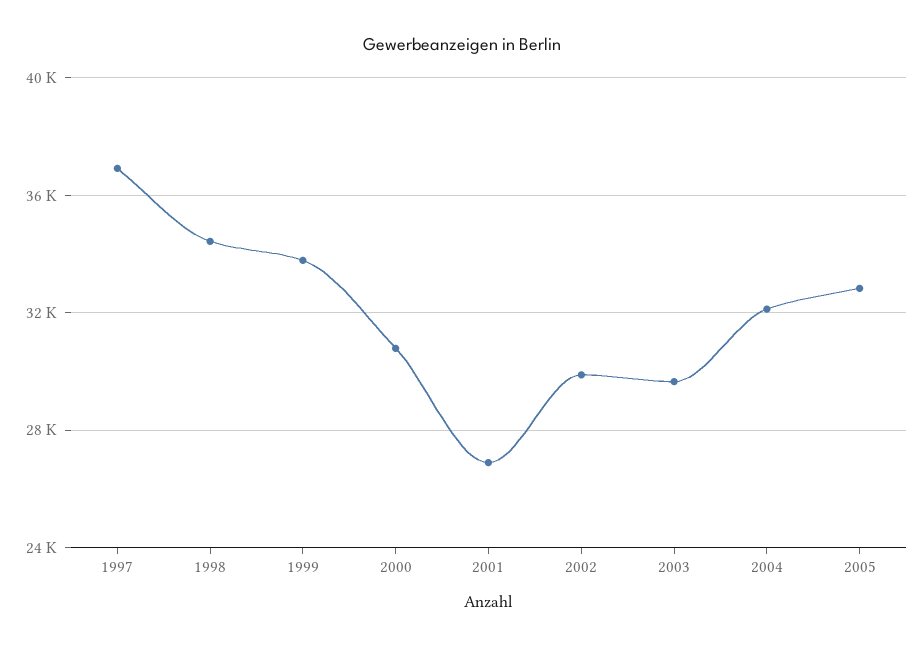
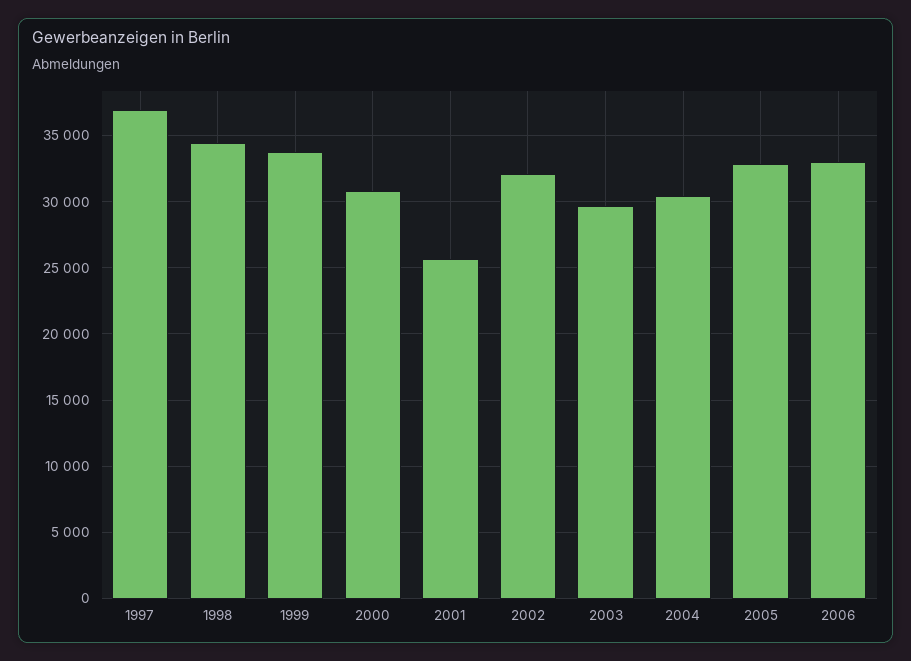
2001: 27000 -> 25500
2002: 30000 -> 32000
2004: 32000 -> 30500
2006: none -> 33000

